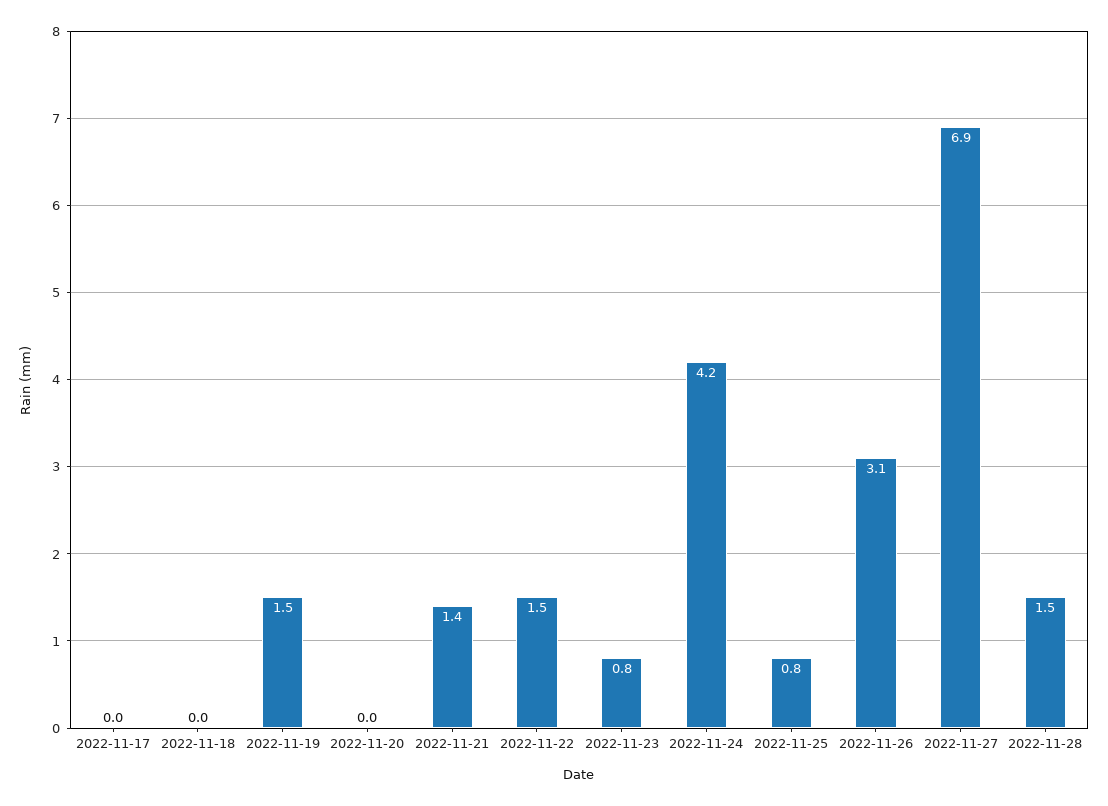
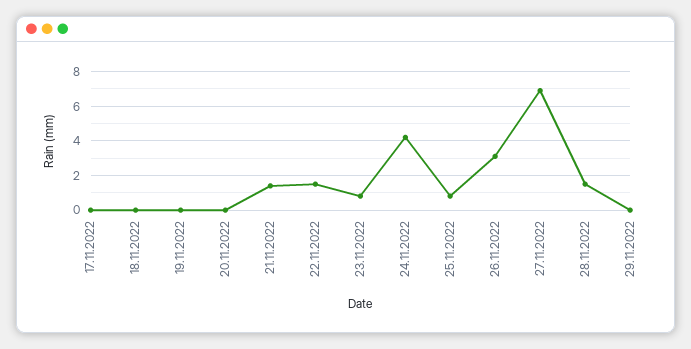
2022-11-19: 1.5 -> 0
29.11.2022: none -> 0

